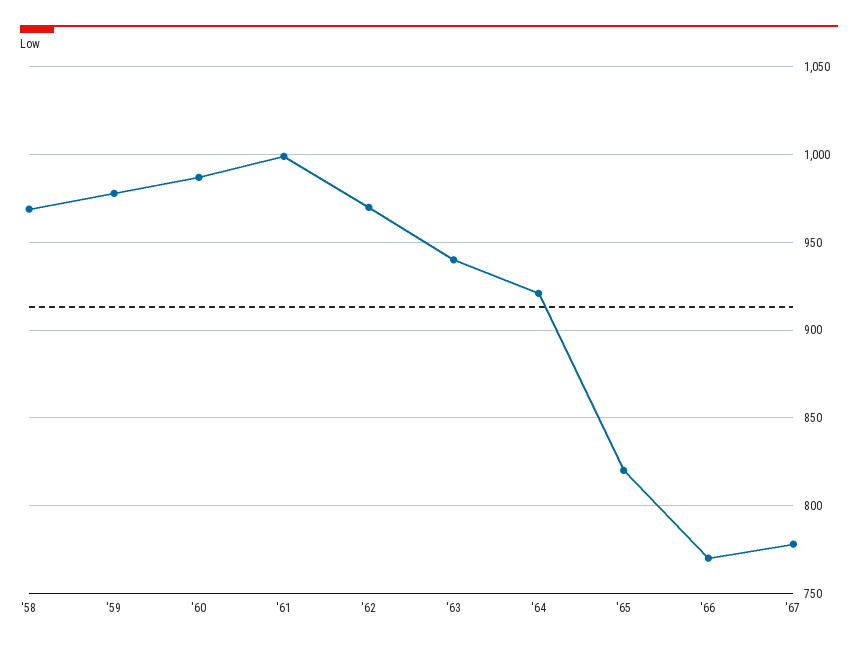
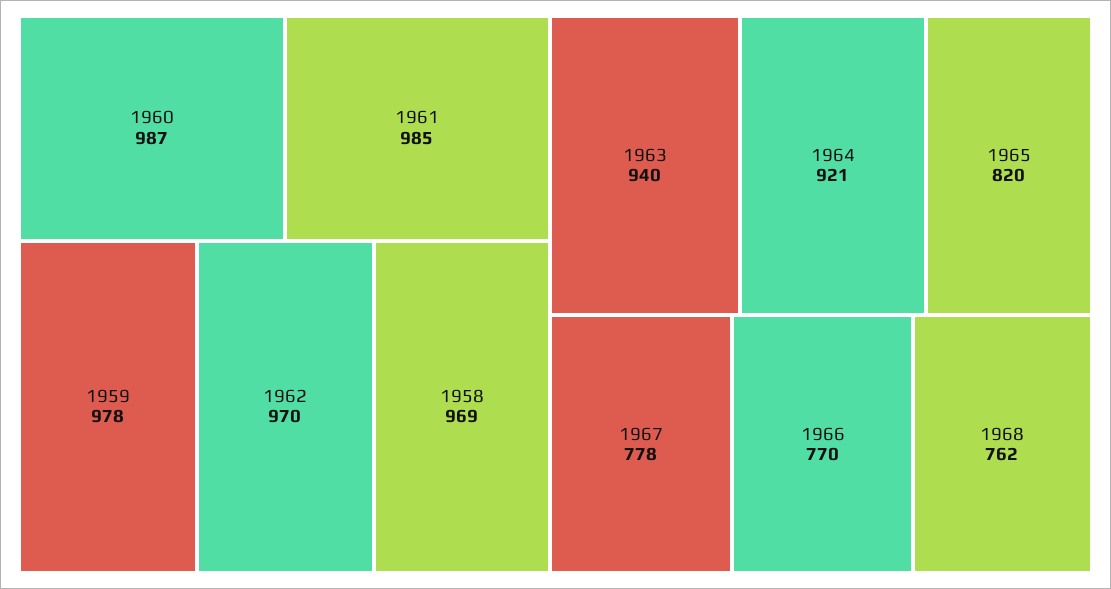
'61: 1000 -> 985
1968: none -> 762

